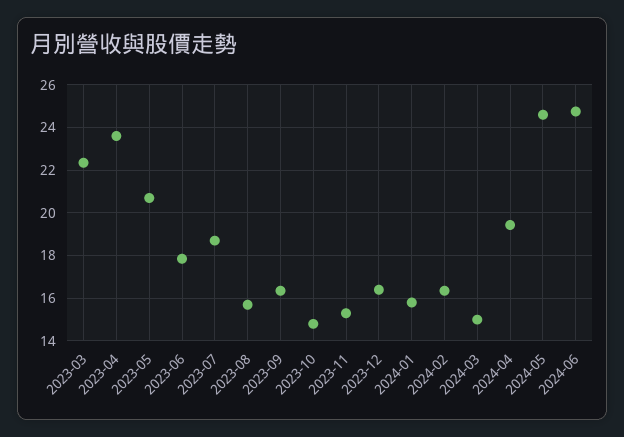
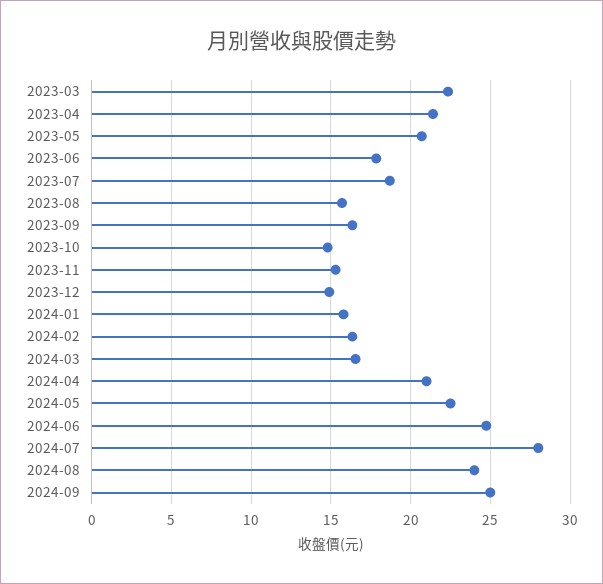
2023-04: 23.5 -> 21.5
2023-12: 16.5 -> 15
2024-03: 15 -> 16.5
2024-04: 19.5 -> 21
2024-05: 24.5 -> 22.5
2024-07: none -> 28
2024-08: none -> 24
2024-09: none -> 25

